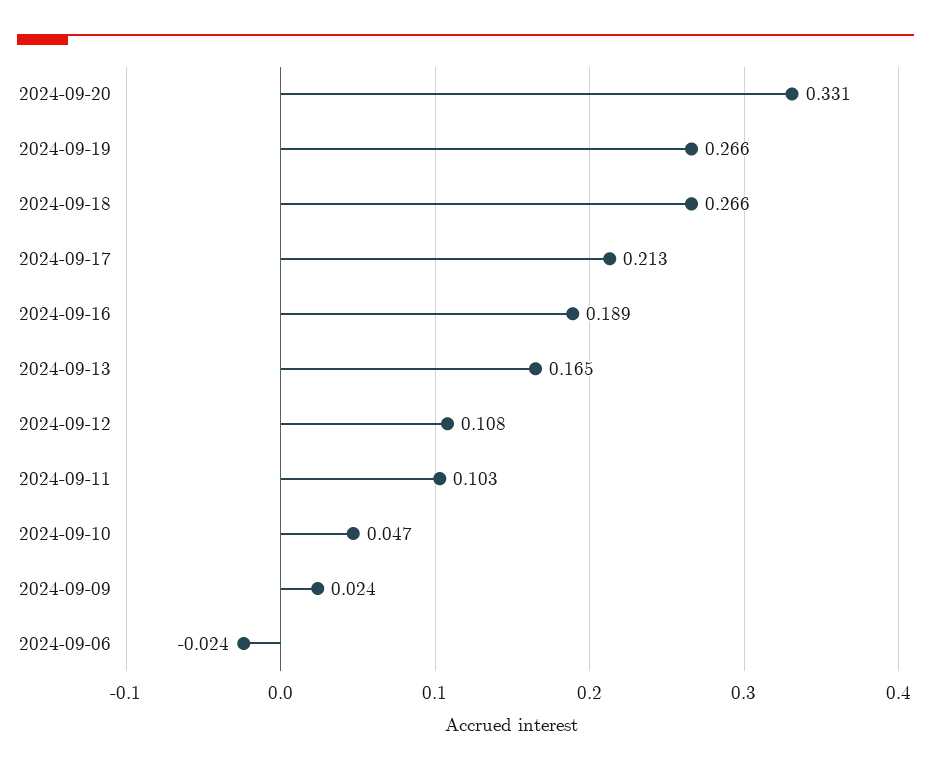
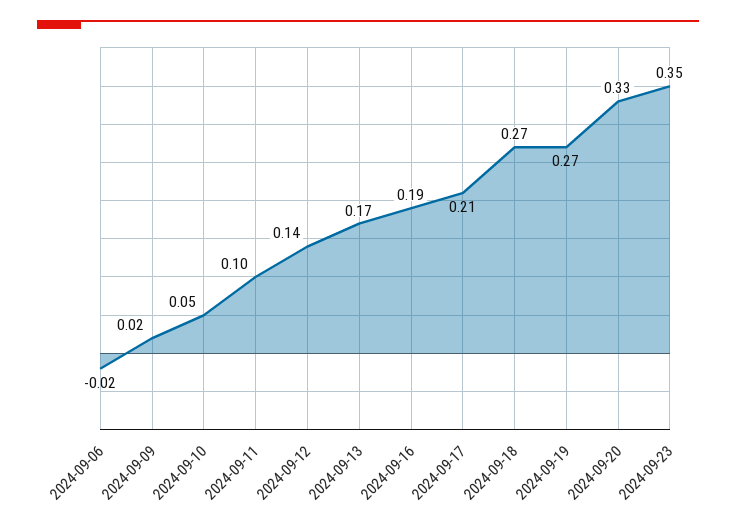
2024-09-12: 0.108 -> 0.14
2024-09-23: none -> 0.35

